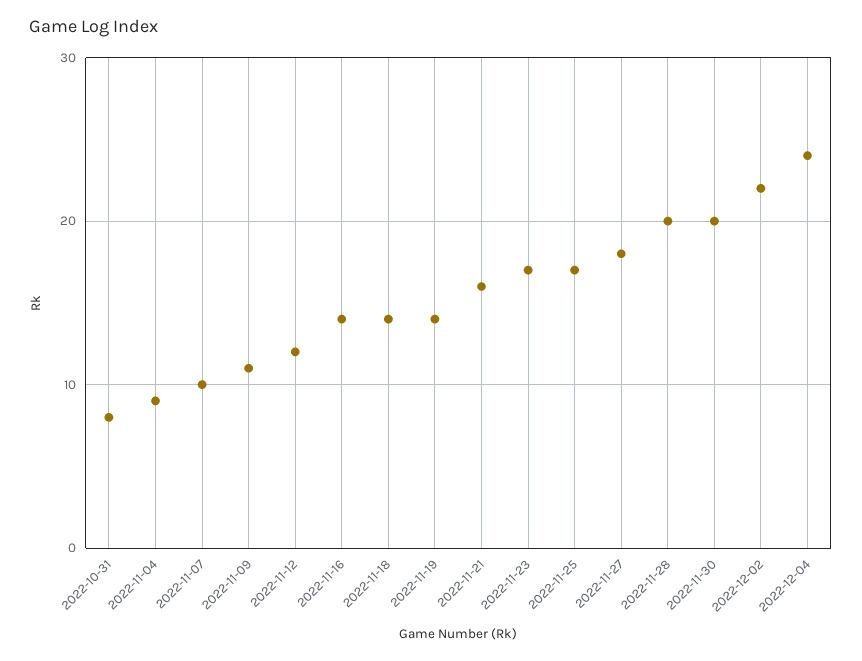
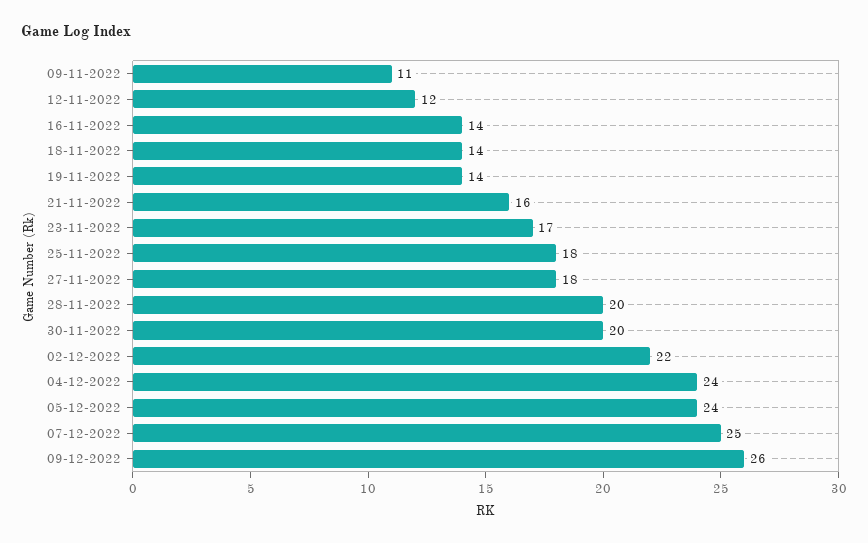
2022-10-31: 8 -> none
2022-11-04: 9 -> none
2022-11-07: 10 -> none
2022-11-25: 17 -> 18
05-12-2022: none -> 24
07-12-2022: none -> 25
09-12-2022: none -> 26

